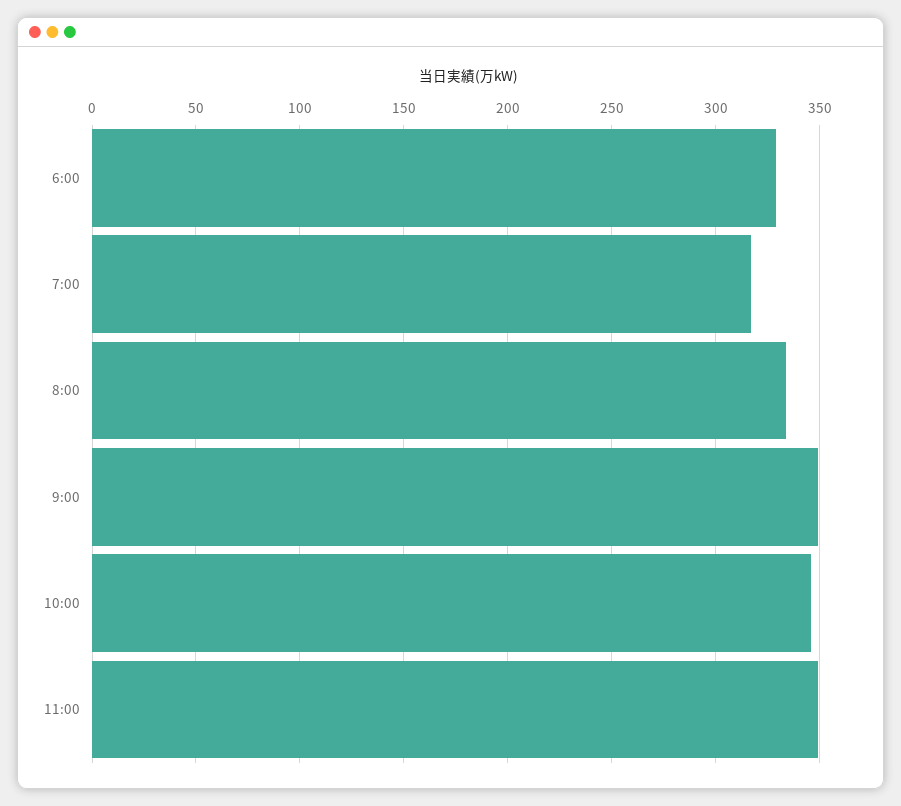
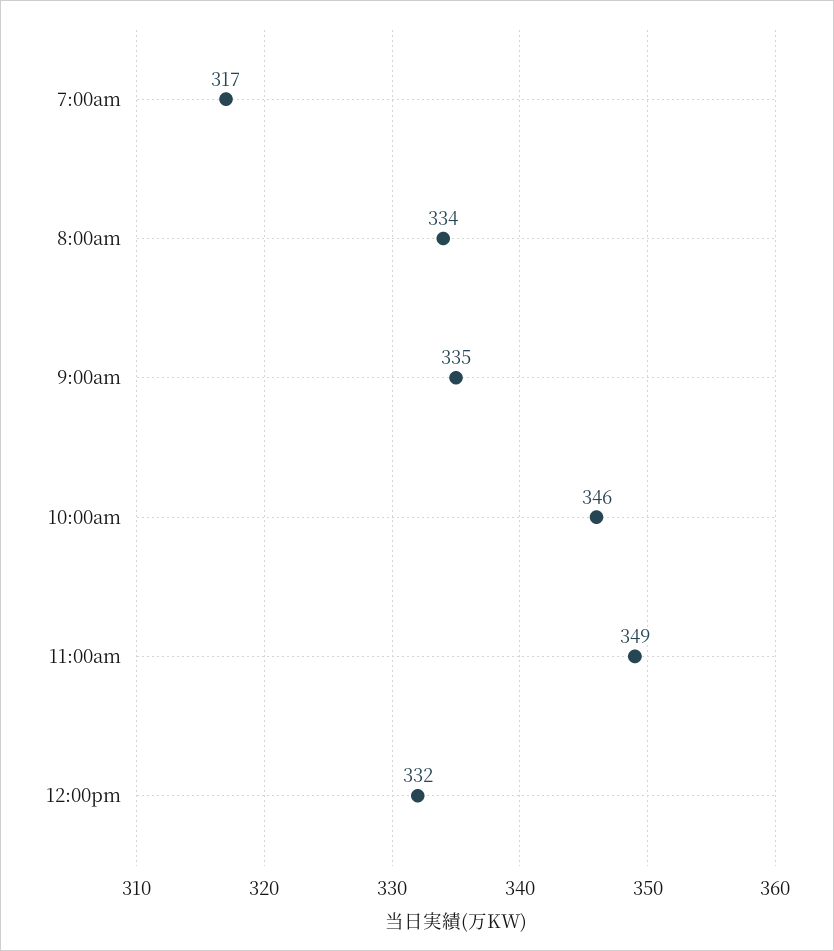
6:00: 330 -> none
9:00: 350 -> 335
12:00pm: none -> 332

